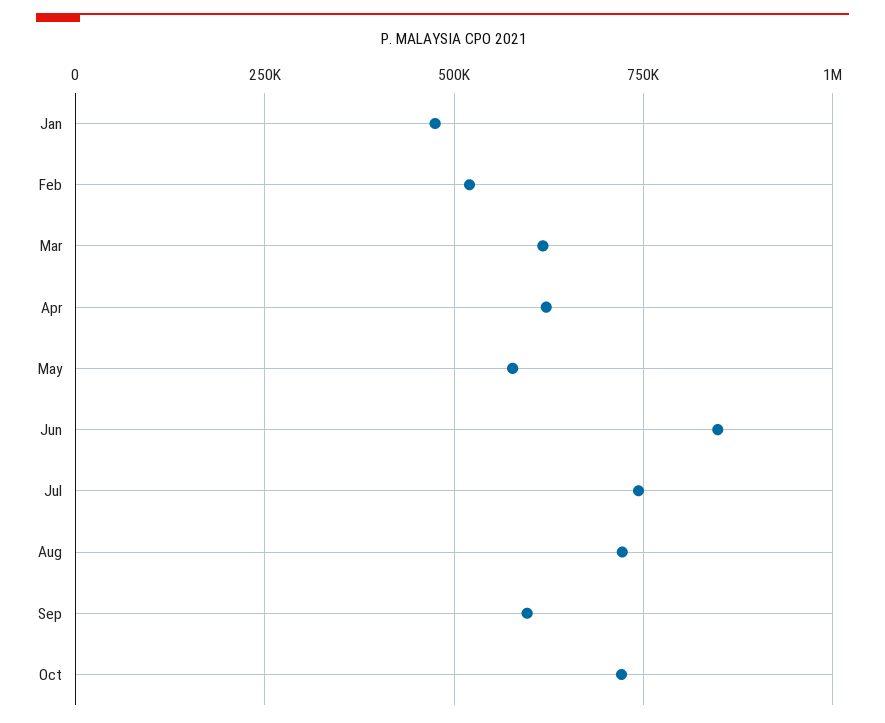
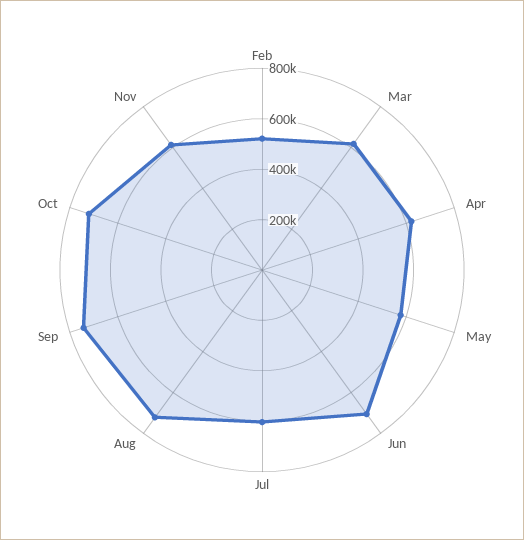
Jan: 475000 -> none
Jun: 850000 -> 700000
Jul: 750000 -> 600000
Sep: 600000 -> 750000
Nov: none -> 600000

